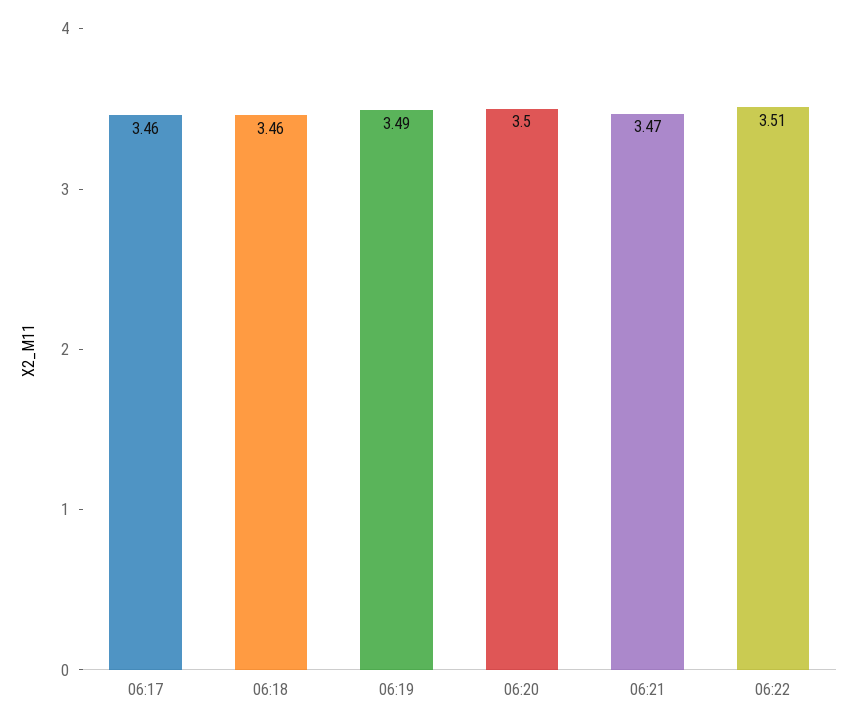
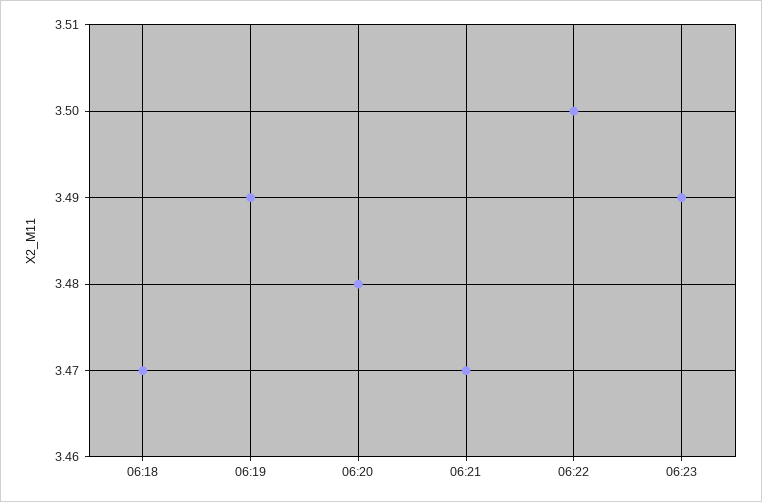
06:17: 3.46 -> none
06:18: 3.46 -> 3.47
06:20: 3.5 -> 3.48
06:22: 3.51 -> 3.5
06:23: none -> 3.49

